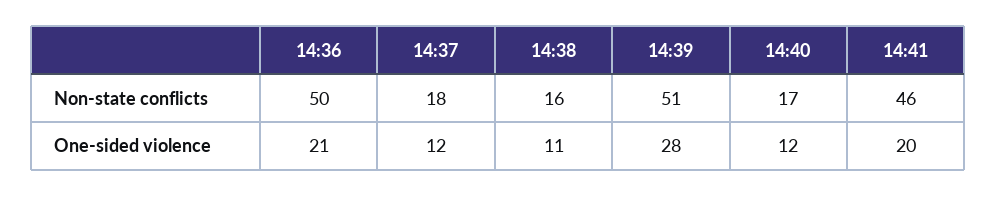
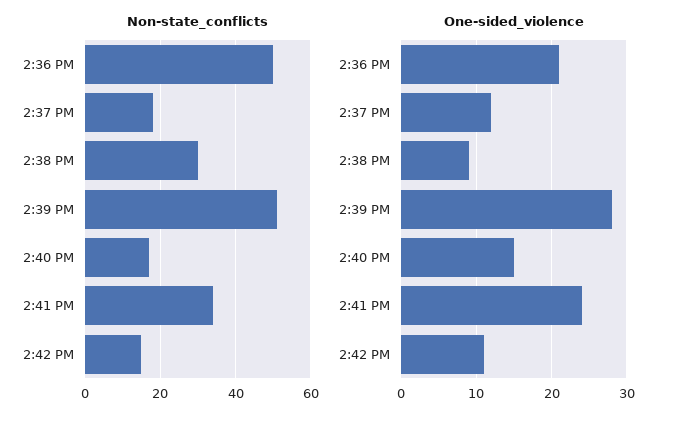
Non-state conflicts, 14:38: 16 -> 30
Non-state conflicts, 14:41: 46 -> 35
One-sided violence, 14:38: 11 -> 9
One-sided violence, 14:40: 12 -> 15
One-sided violence, 14:41: 20 -> 24
Non-state conflicts, 2:42 PM: none -> 15
One-sided violence, 2:42 PM: none -> 11

